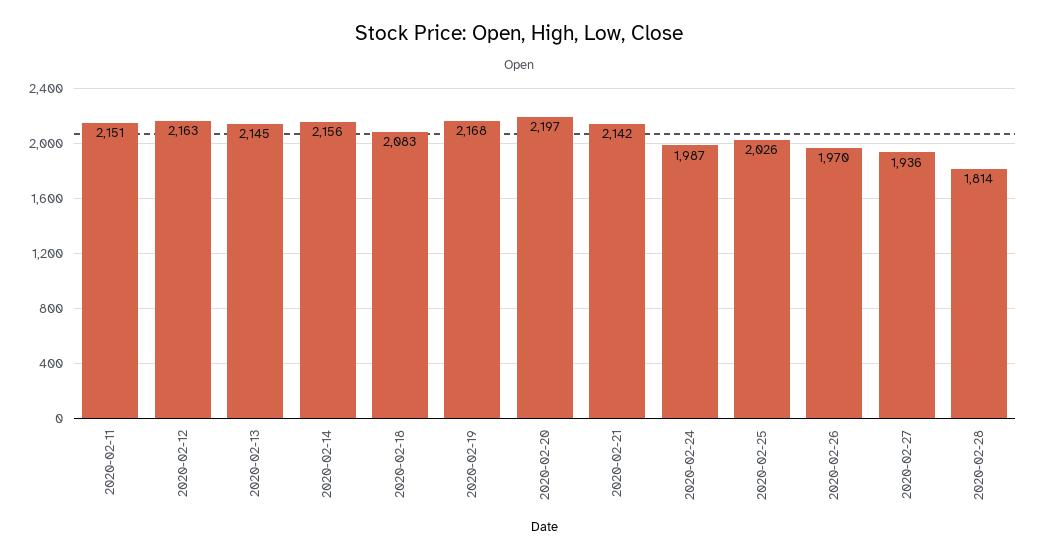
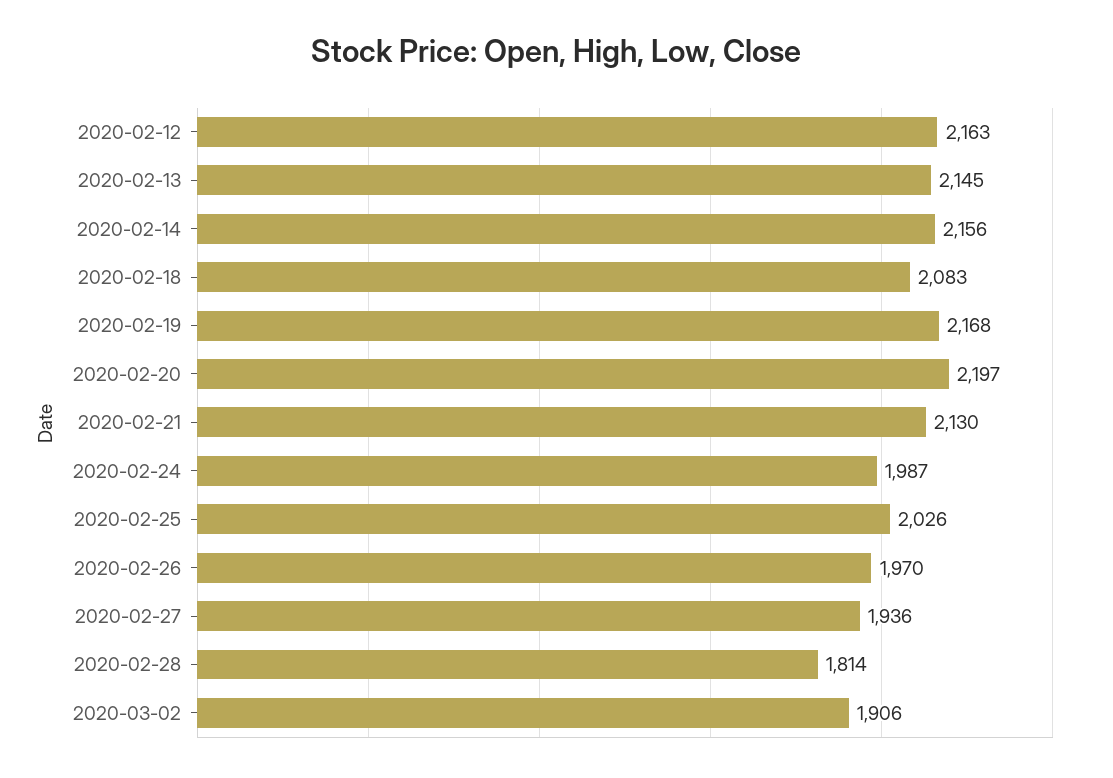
2020-02-11: 2151 -> none
2020-02-21: 2142 -> 2130
2020-03-02: none -> 1906

